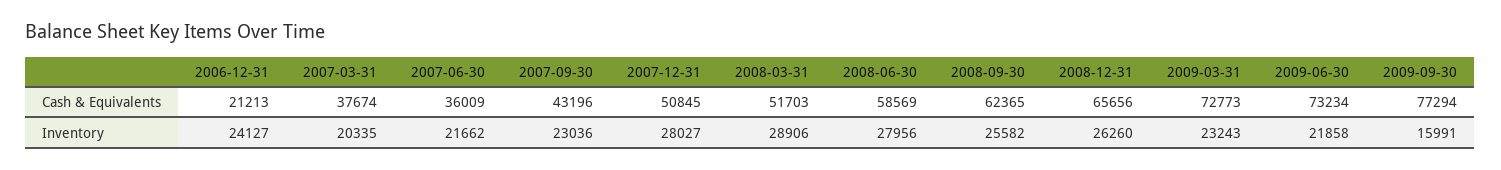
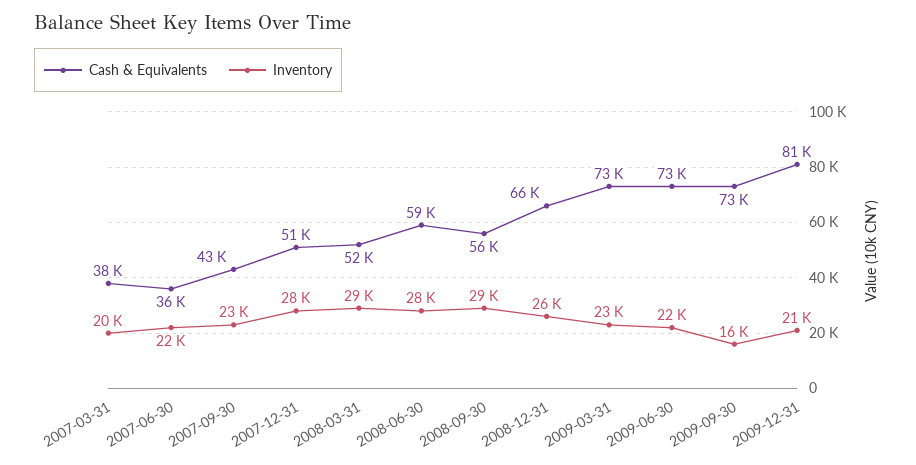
Cash & Equivalents, 2006-12-31: 21213 -> none
Cash & Equivalents, 2008-09-30: 62365 -> 56000
Cash & Equivalents, 2009-09-30: 77294 -> 73000
Inventory, 2006-12-31: 24127 -> none
Inventory, 2008-09-30: 25582 -> 29000
Cash & Equivalents, 2009-12-31: none -> 81000
Inventory, 2009-12-31: none -> 21000

